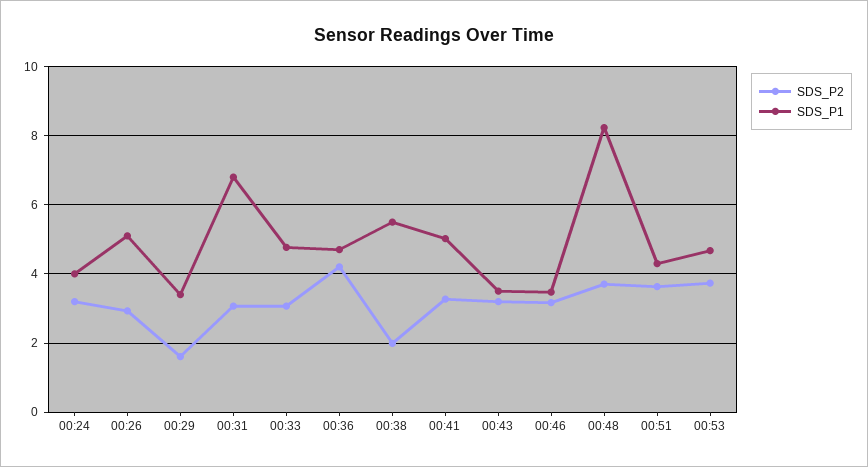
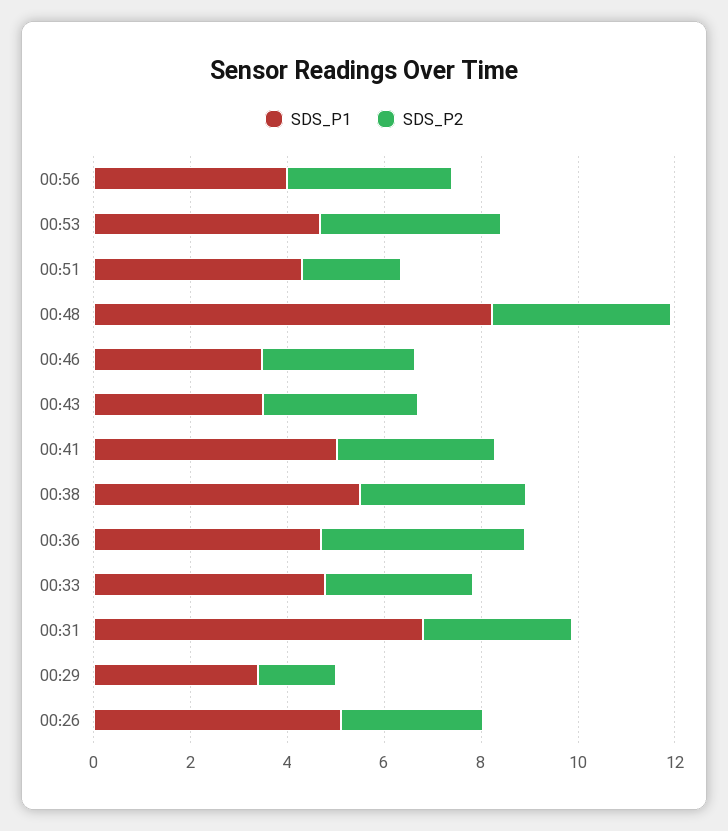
SDS_P2, 00:24: 3.2 -> none
SDS_P1, 00:24: 4 -> none
SDS_P2, 00:38: 2 -> 3.5
SDS_P2, 00:51: 3.6 -> 2
SDS_P1, 00:56: none -> 4
SDS_P2, 00:56: none -> 3.5

